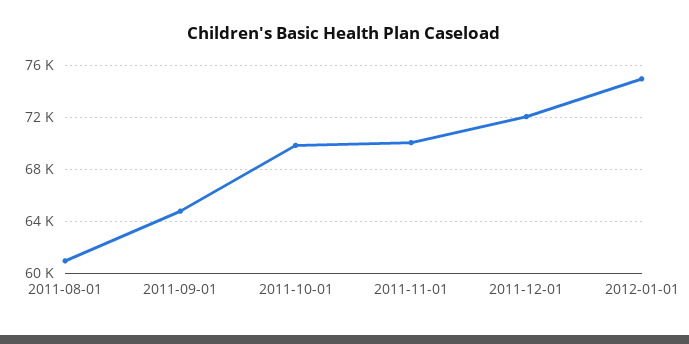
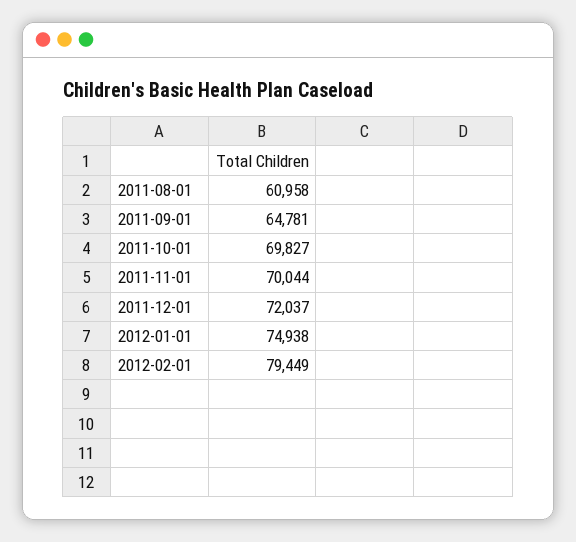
2012-02-01: none -> 79449

